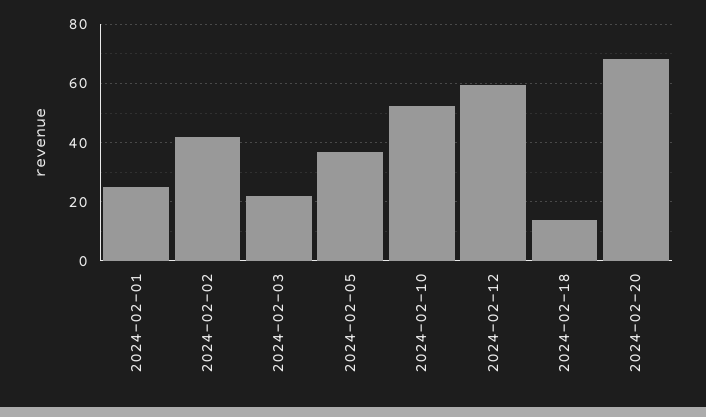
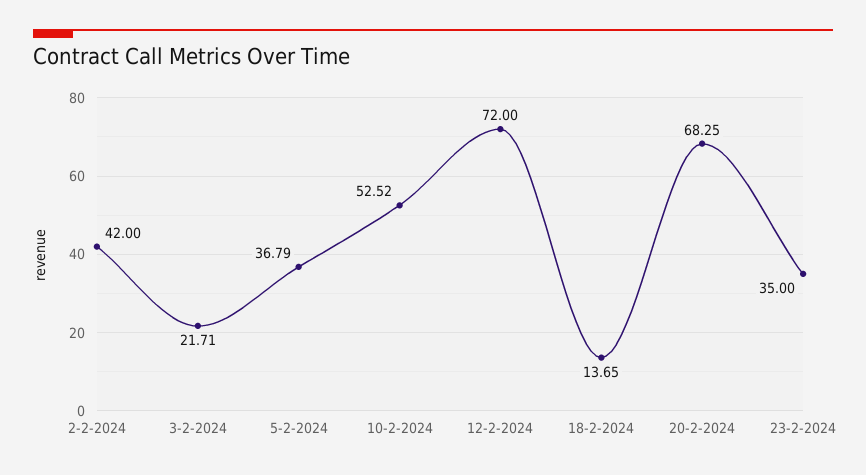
2024-02-01: 25 -> none
2024-02-12: 60 -> 72
23-2-2024: none -> 35

